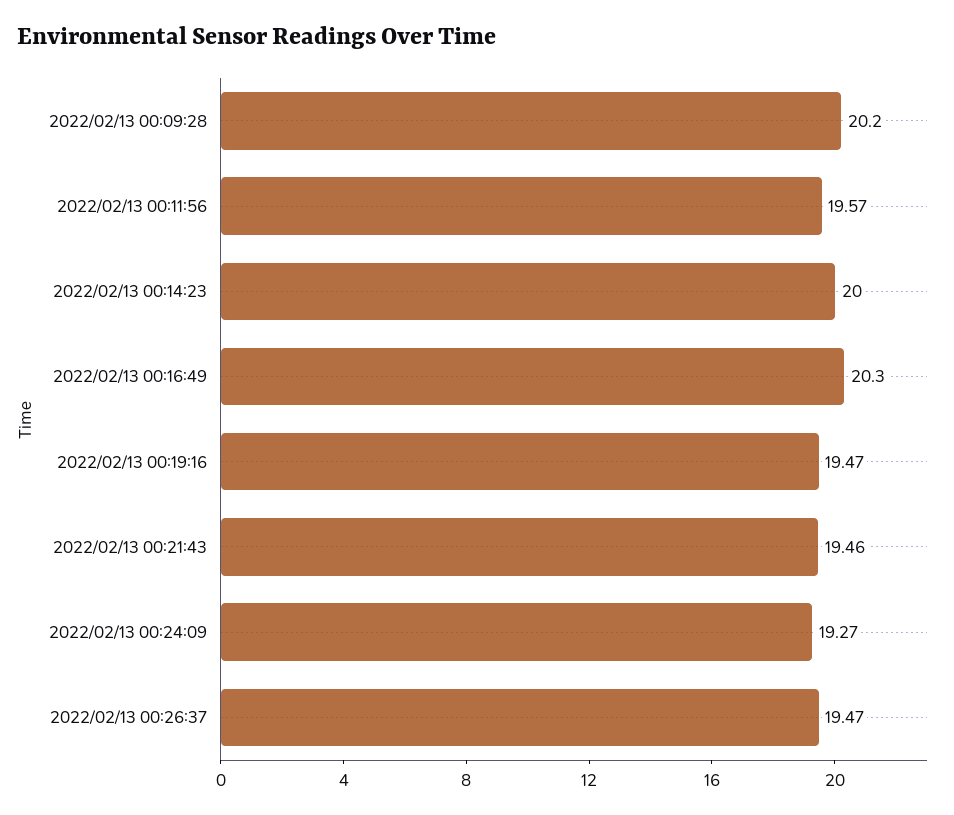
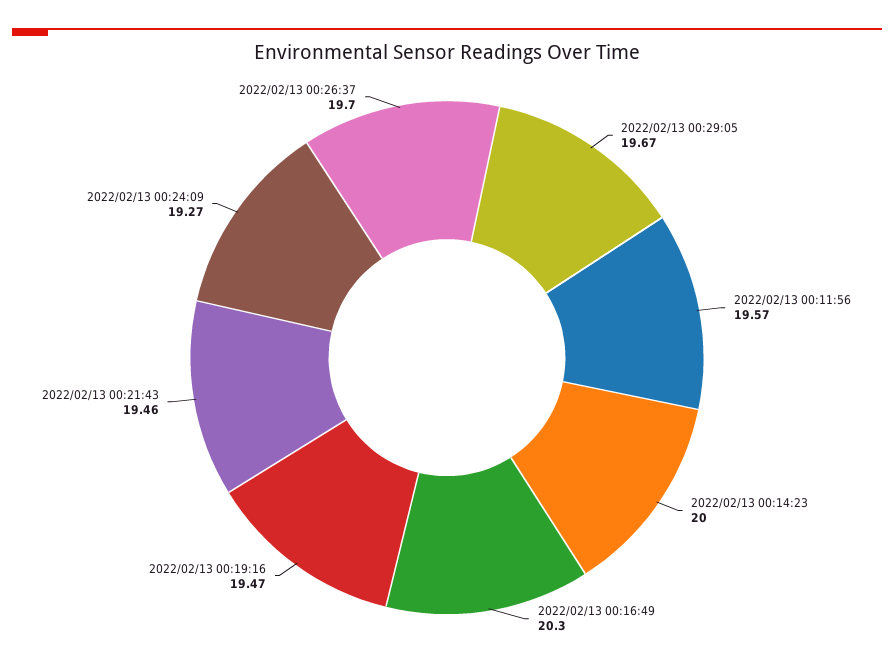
2022/02/13 00:09:28: 20.2 -> none
2022/02/13 00:26:37: 19.47 -> 19.7
2022/02/13 00:29:05: none -> 19.67

